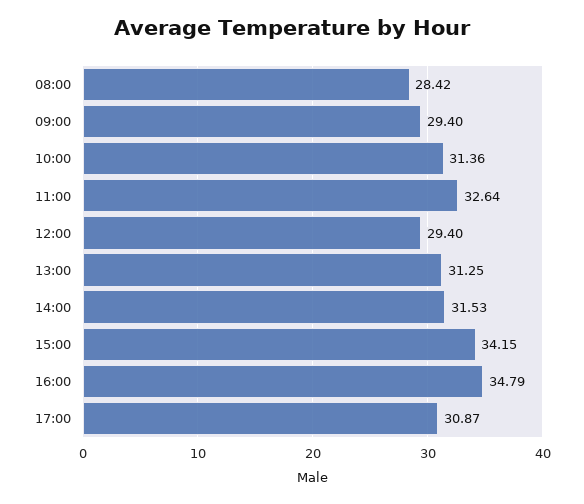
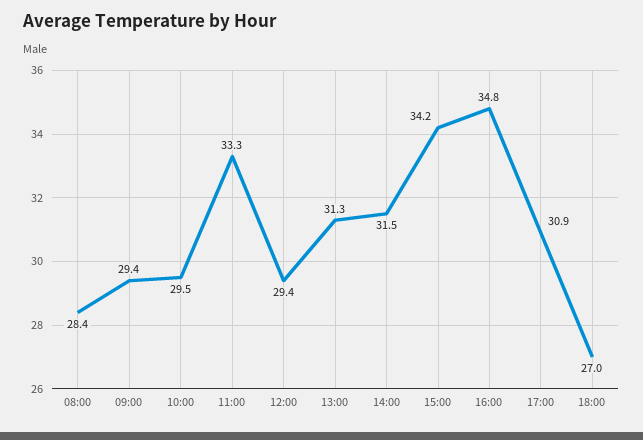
10:00: 31.36 -> 29.5
11:00: 32.64 -> 33.3
18:00: none -> 27

